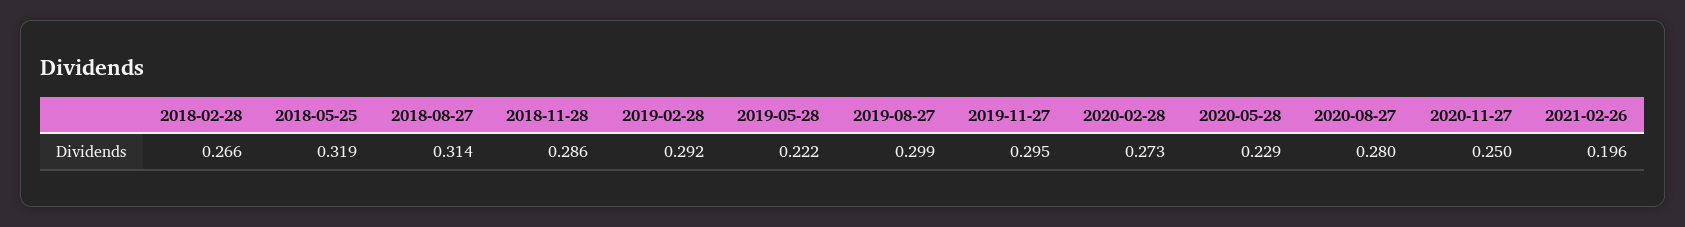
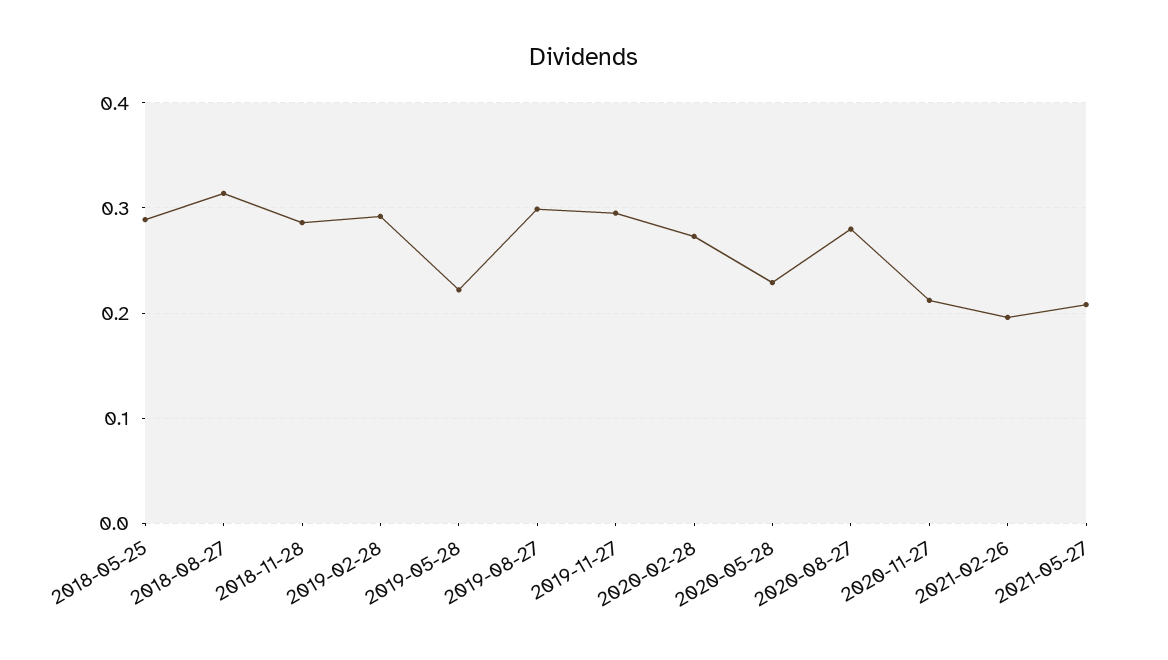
2018-02-28: 0.266 -> none
2018-05-25: 0.319 -> 0.29
2020-11-27: 0.25 -> 0.21
2021-05-27: none -> 0.21

